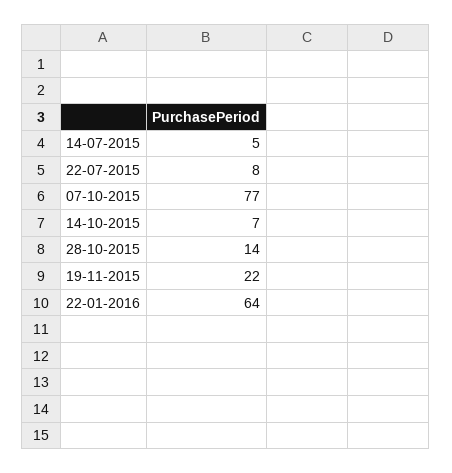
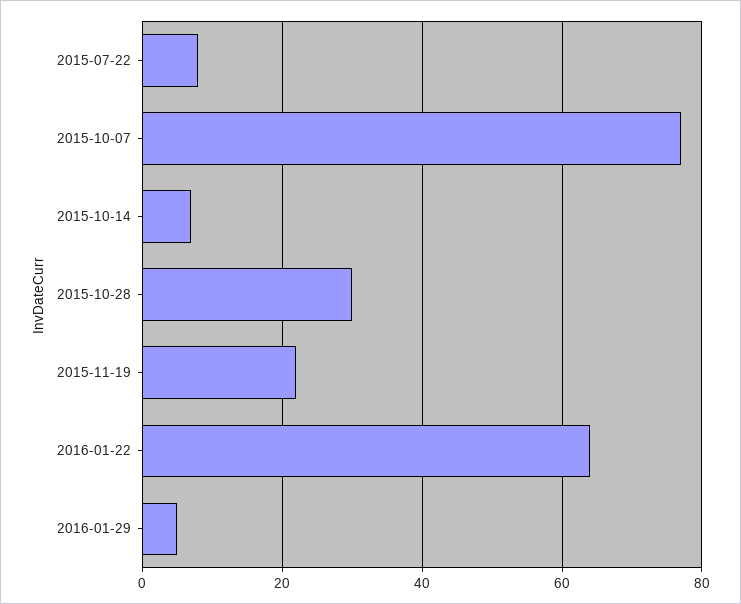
14-07-2015: 5 -> none
28-10-2015: 14 -> 30
2016-01-29: none -> 5

